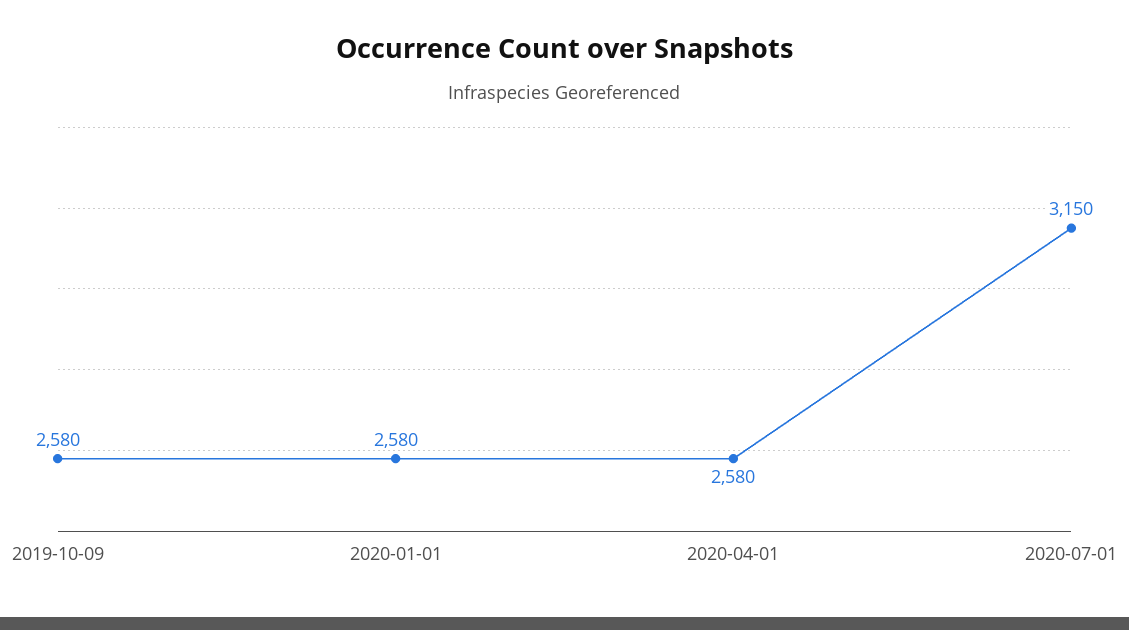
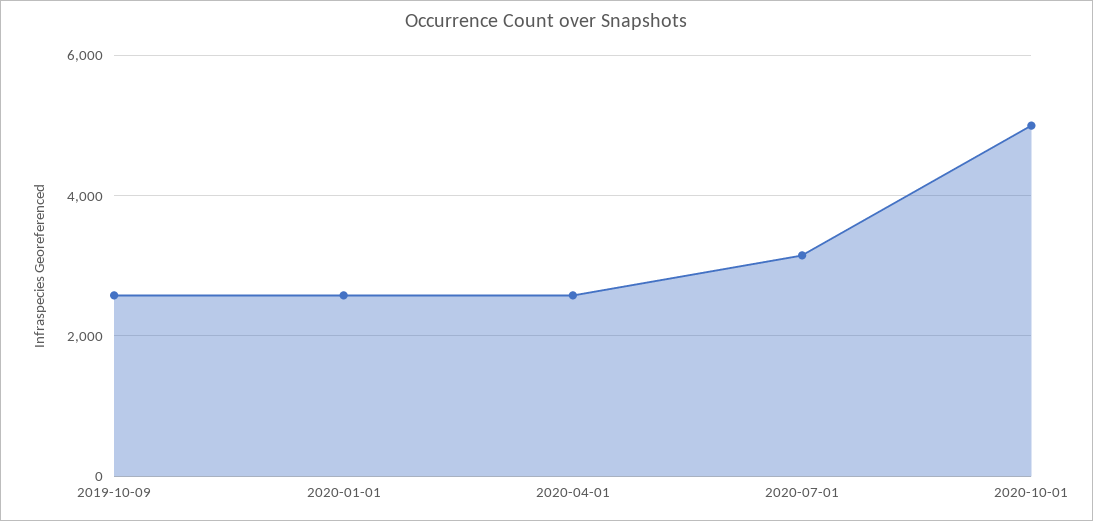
2020-10-01: none -> 5000

